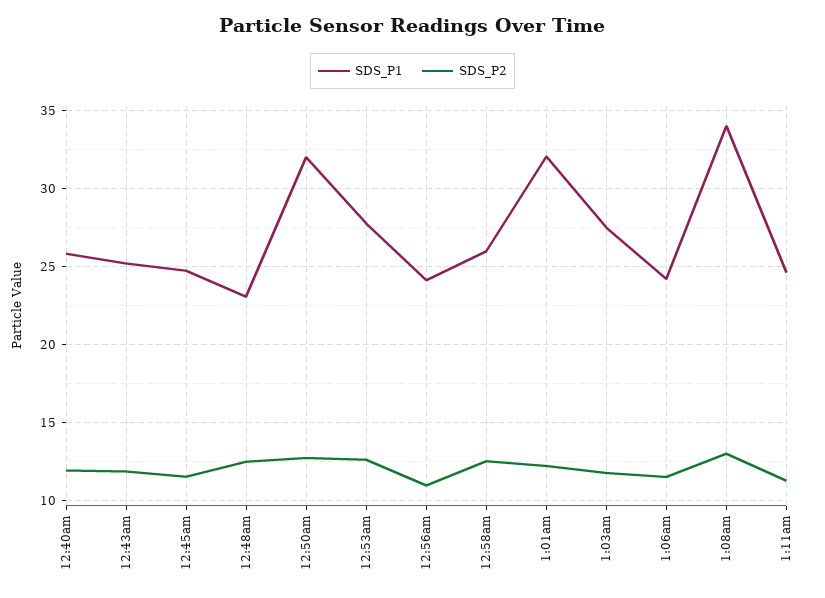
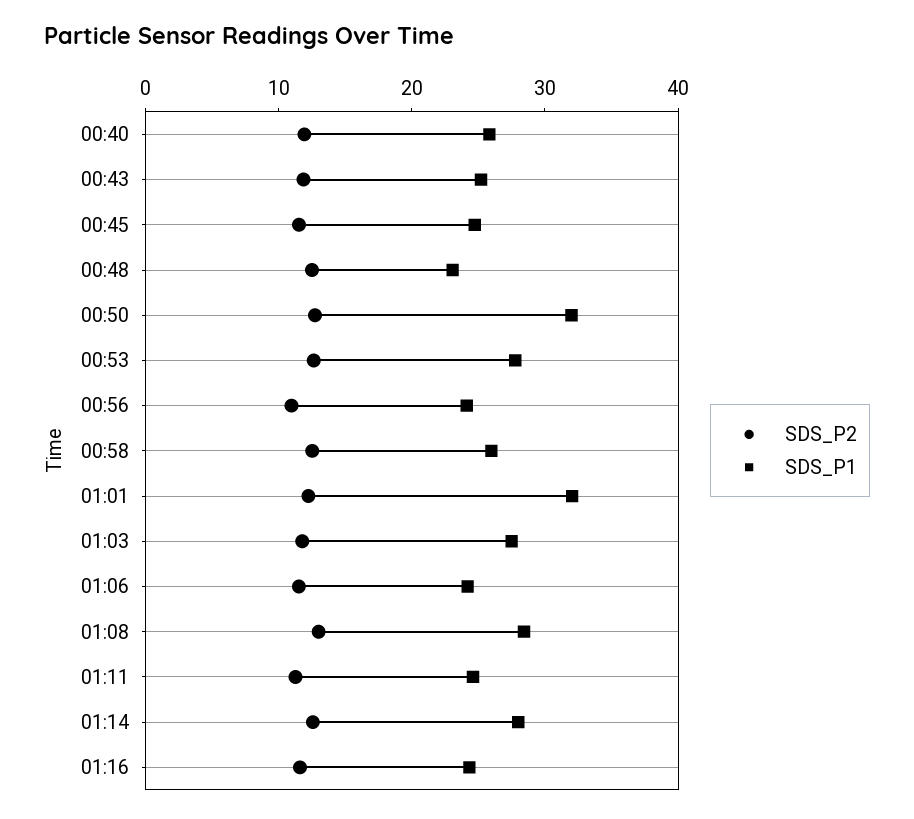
SDS_P1, 1:08am: 34 -> 28
SDS_P2, 01:14: none -> 12
SDS_P1, 01:14: none -> 28
SDS_P2, 01:16: none -> 12
SDS_P1, 01:16: none -> 24

